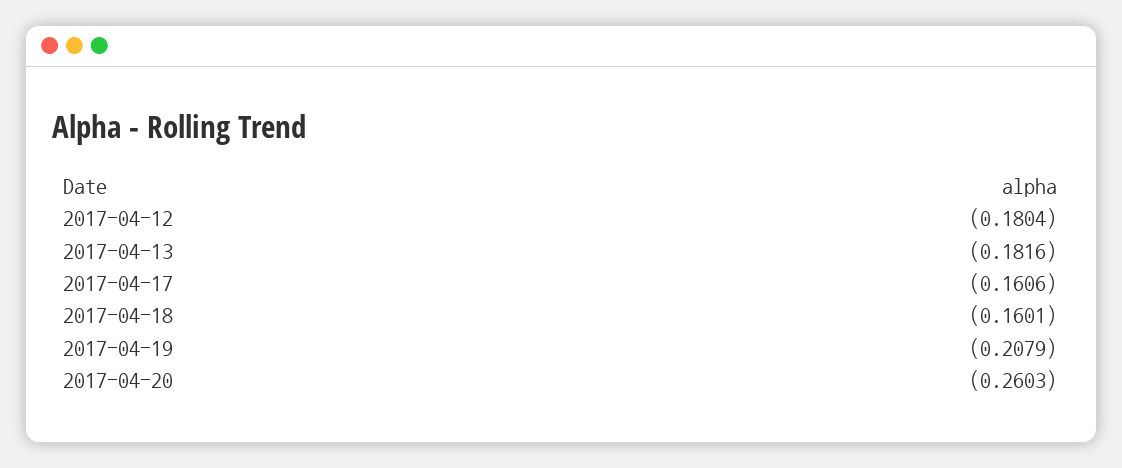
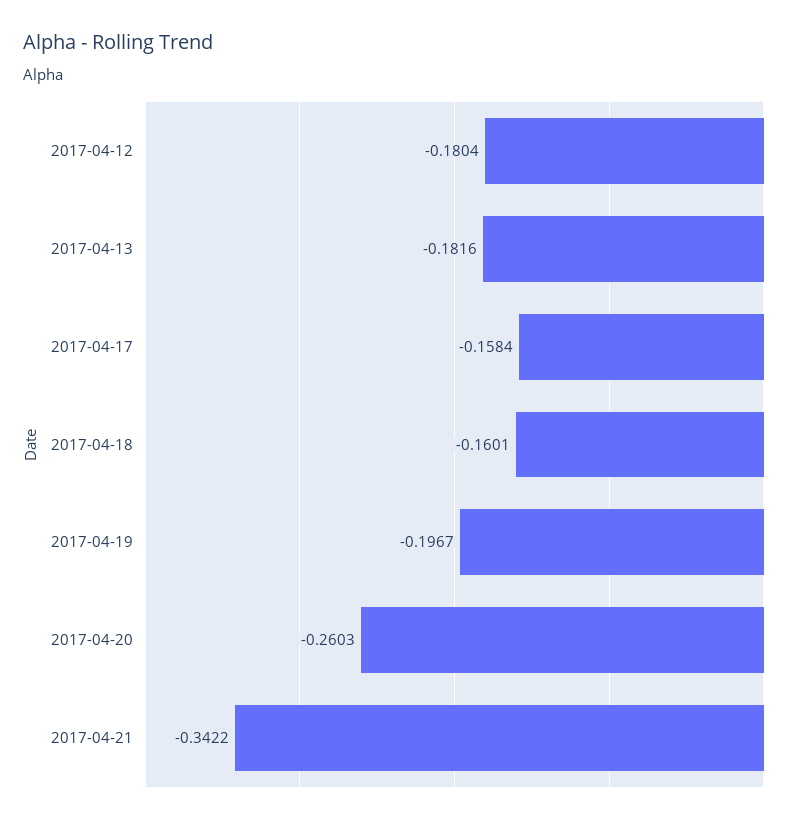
2017-04-17: -0.1606 -> -0.1584
2017-04-19: -0.2079 -> -0.1967
2017-04-21: none -> -0.3422

